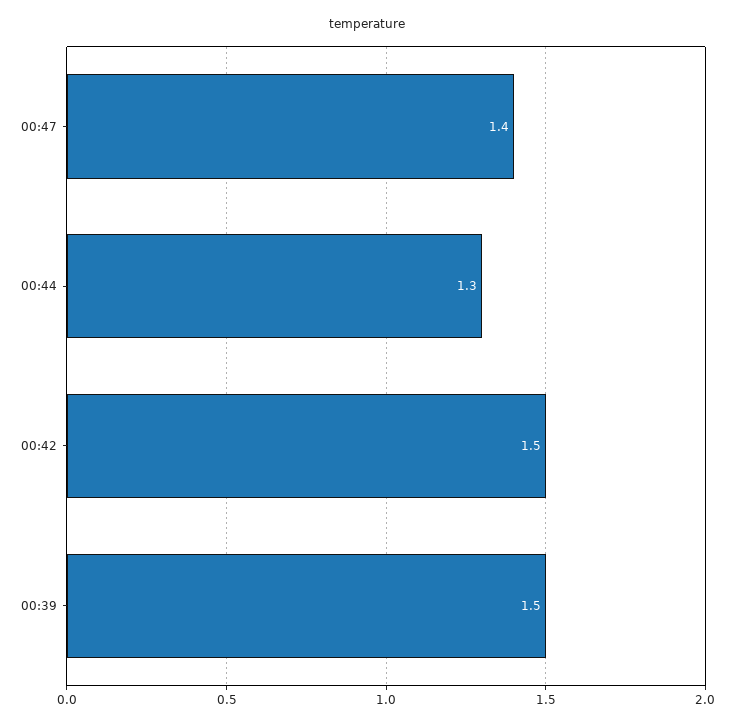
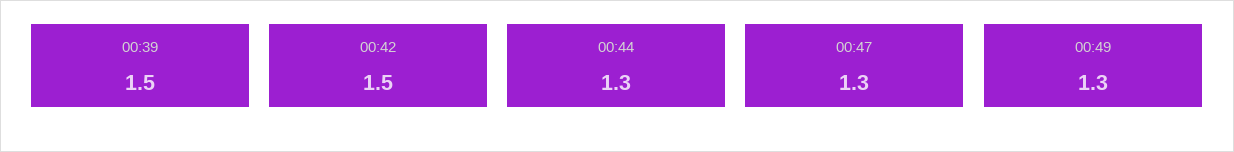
00:47: 1.4 -> 1.3
00:49: none -> 1.3

